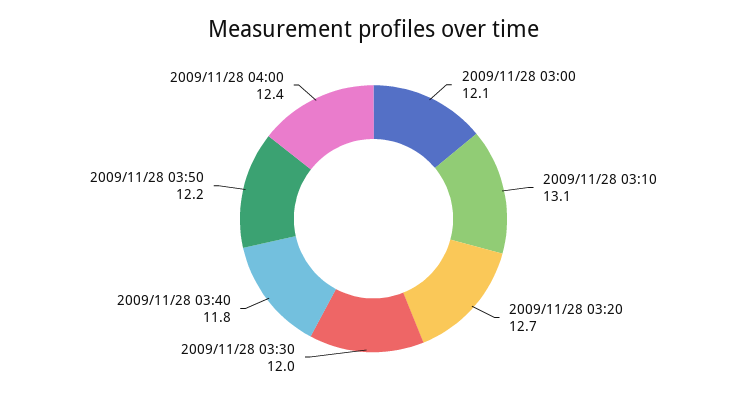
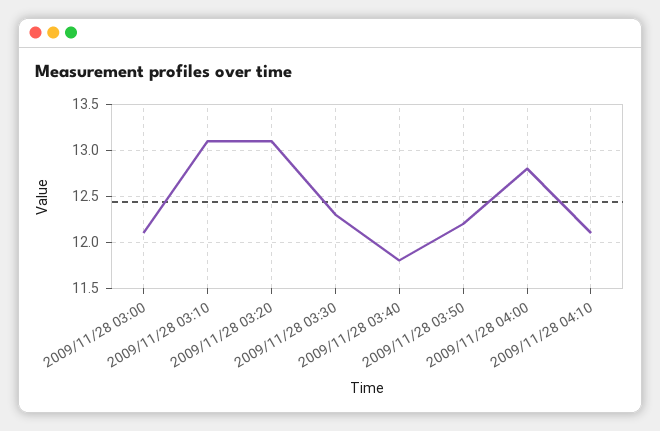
2009/11/28 03:20: 12.7 -> 13.1
2009/11/28 03:30: 12 -> 12.3
2009/11/28 04:00: 12.4 -> 12.8
2009/11/28 04:10: none -> 12.1

